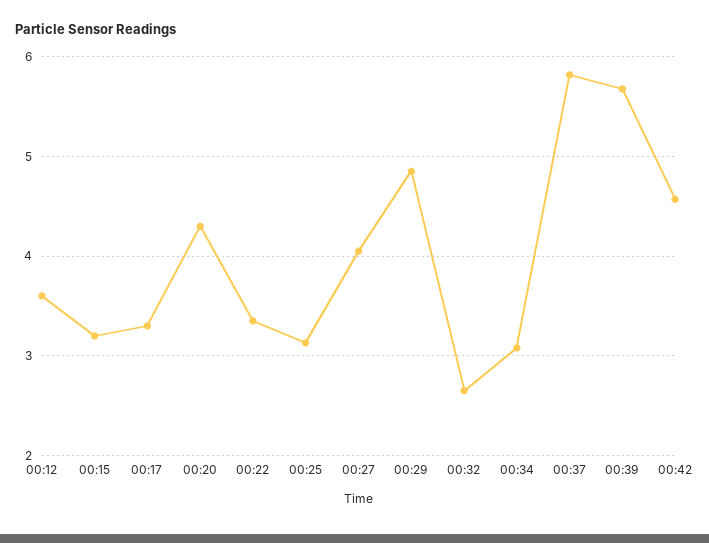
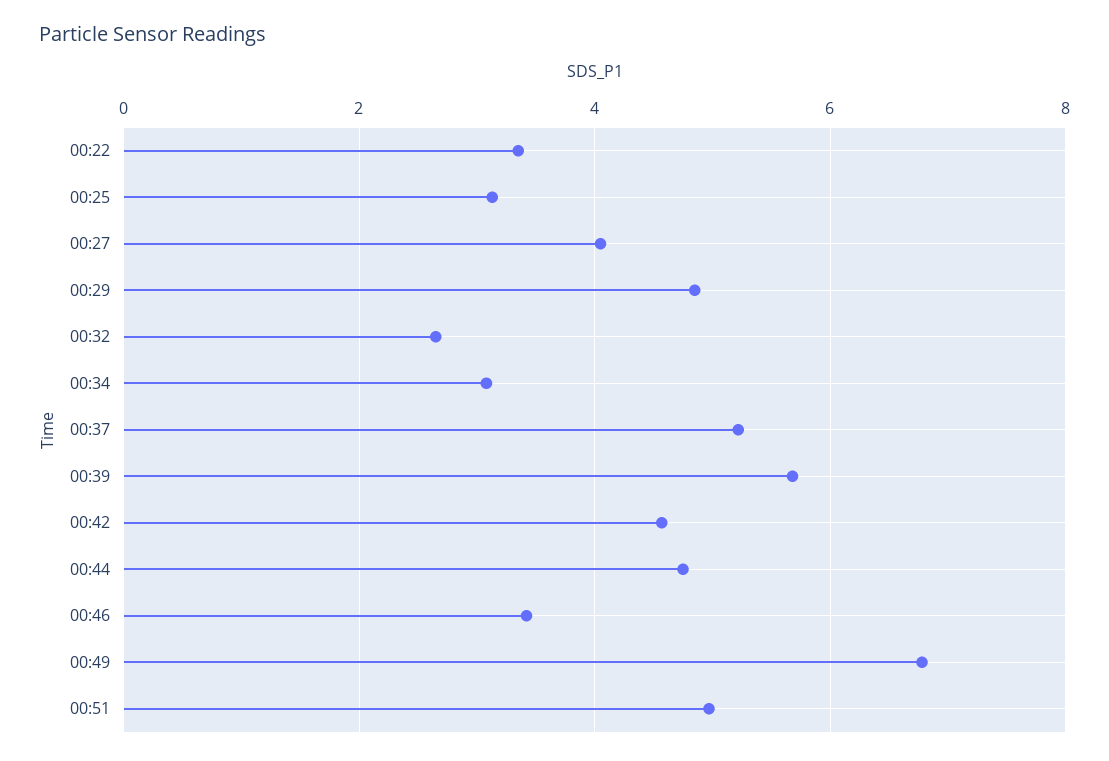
00:12: 3.6 -> none
00:15: 3.2 -> none
00:17: 3.3 -> none
00:20: 4.3 -> none
00:37: 5.8 -> 5.2
00:44: none -> 4.8
00:46: none -> 3.4
00:49: none -> 6.8
00:51: none -> 5

